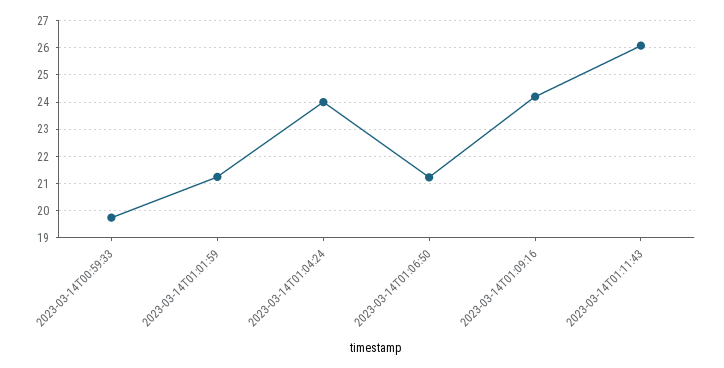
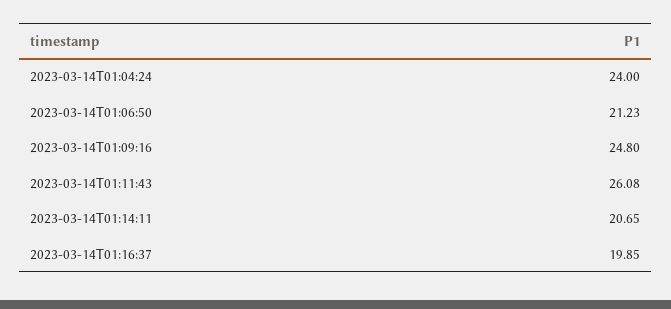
2023-03-14T00:59:33: 19.75 -> none
2023-03-14T01:01:59: 21.25 -> none
2023-03-14T01:09:16: 24.25 -> 24.8
2023-03-14T01:14:11: none -> 20.65
2023-03-14T01:16:37: none -> 19.85

